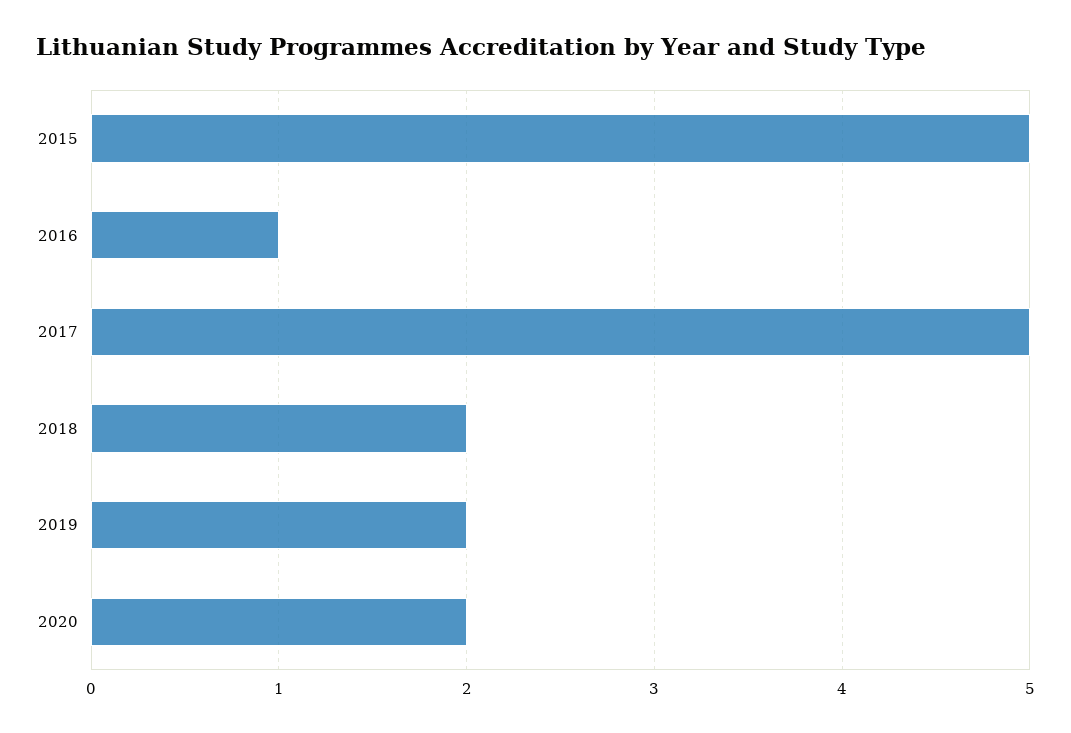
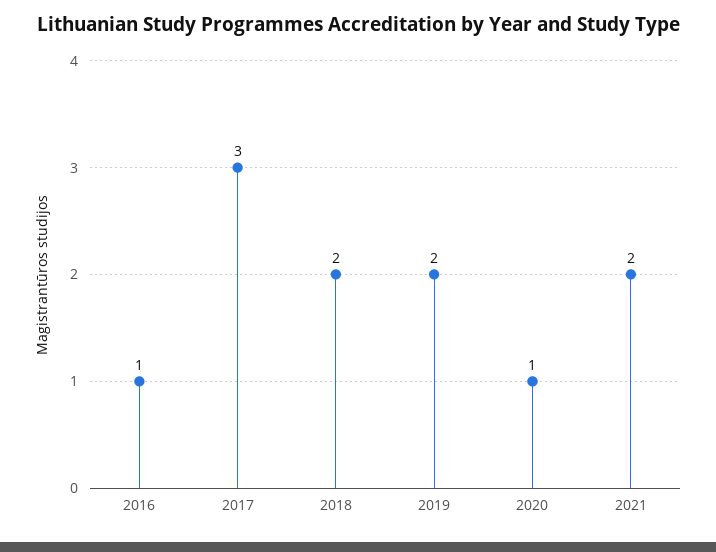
2015: 5 -> none
2017: 5 -> 3
2020: 2 -> 1
2021: none -> 2

